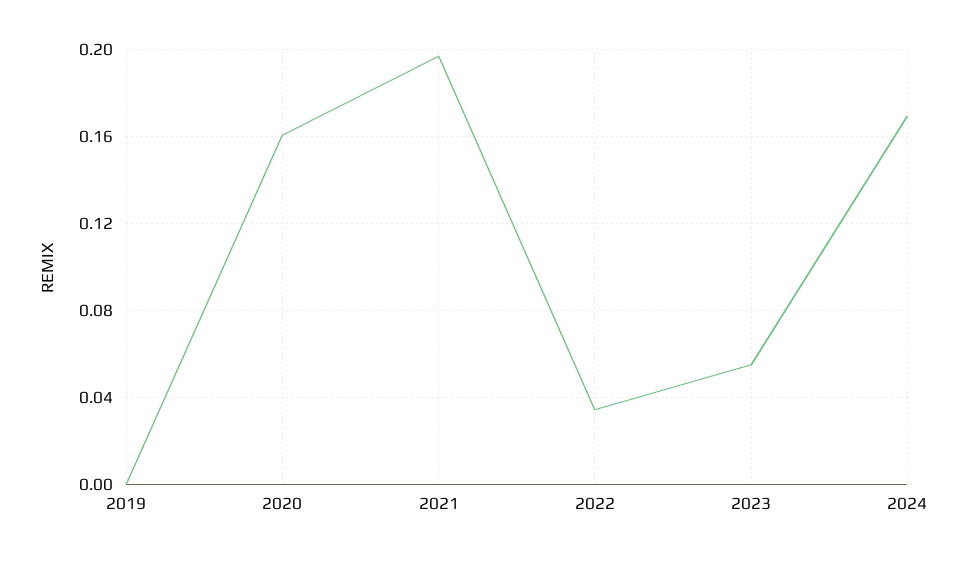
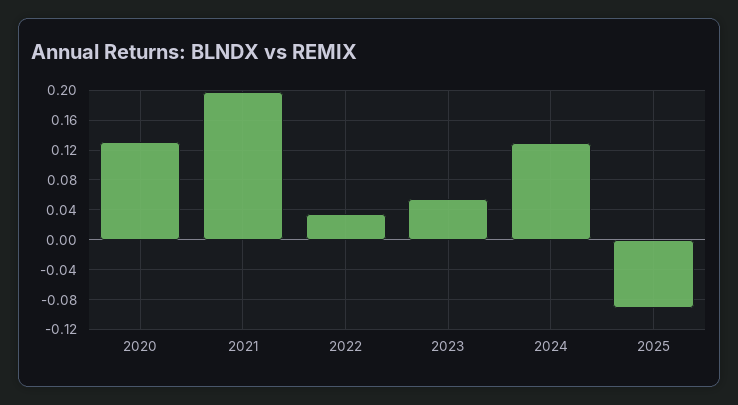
2019: 0 -> none
2020: 0.16 -> 0.13
2024: 0.17 -> 0.13
2025: none -> -0.09

